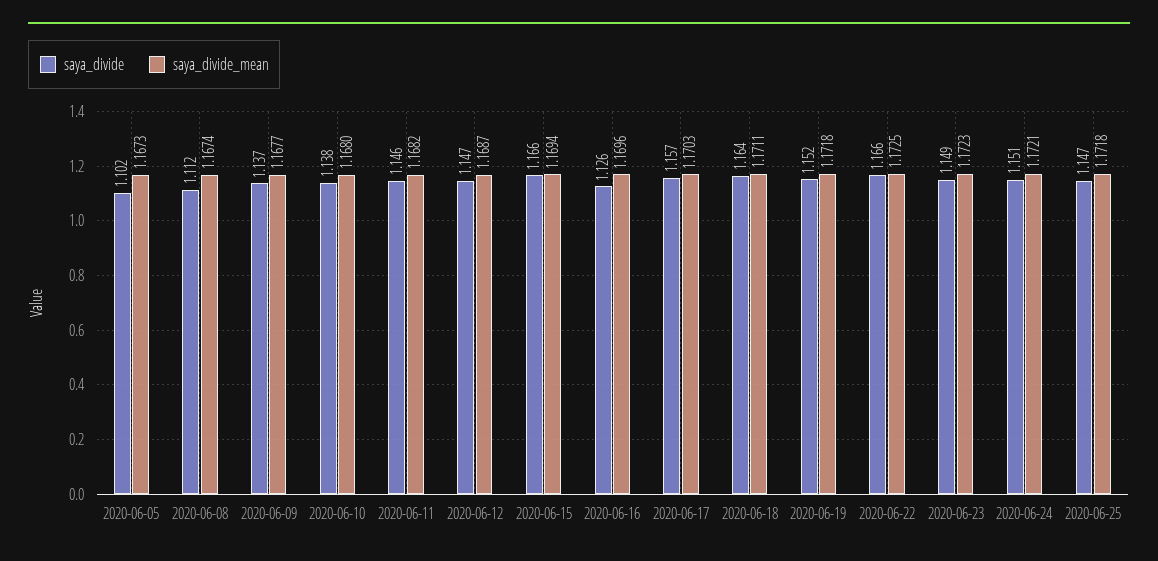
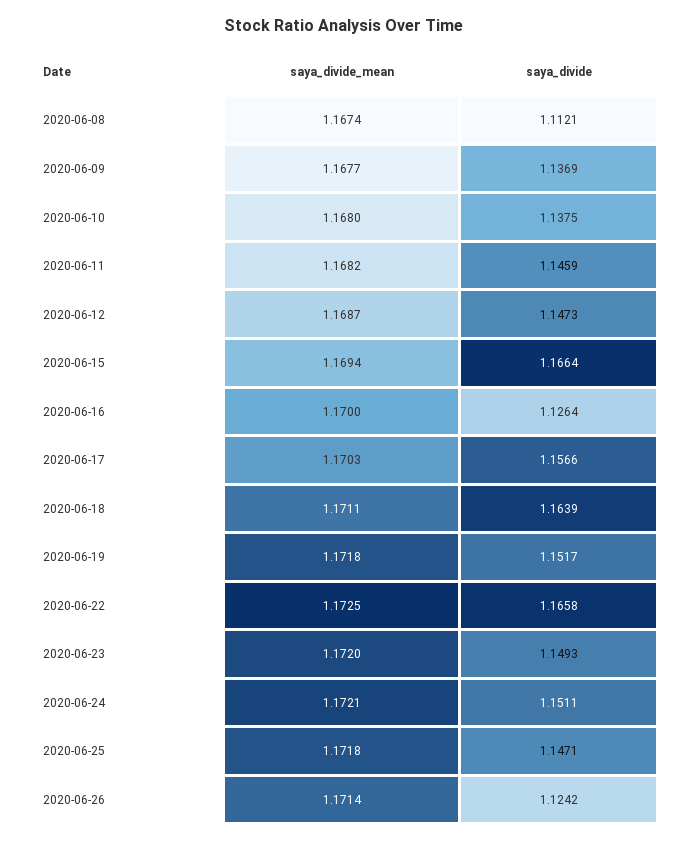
saya_divide, 2020-06-05: 1.102 -> none
saya_divide_mean, 2020-06-05: 1.1673 -> none
saya_divide_mean, 2020-06-16: 1.1696 -> 1.17
saya_divide_mean, 2020-06-23: 1.1723 -> 1.172
saya_divide_mean, 2020-06-26: none -> 1.1714
saya_divide, 2020-06-26: none -> 1.1242

